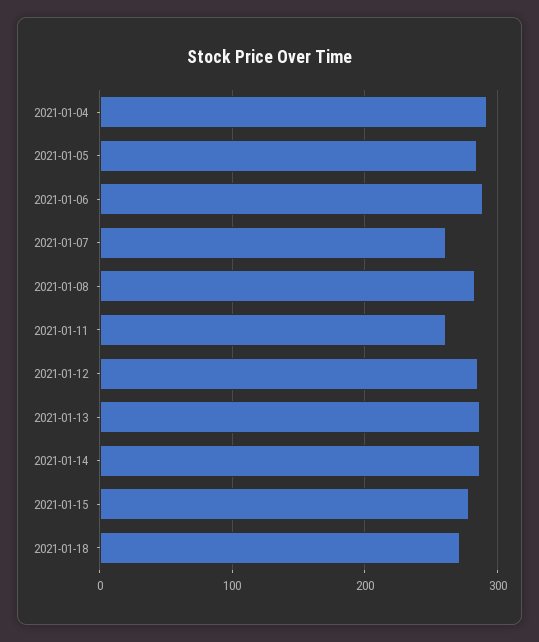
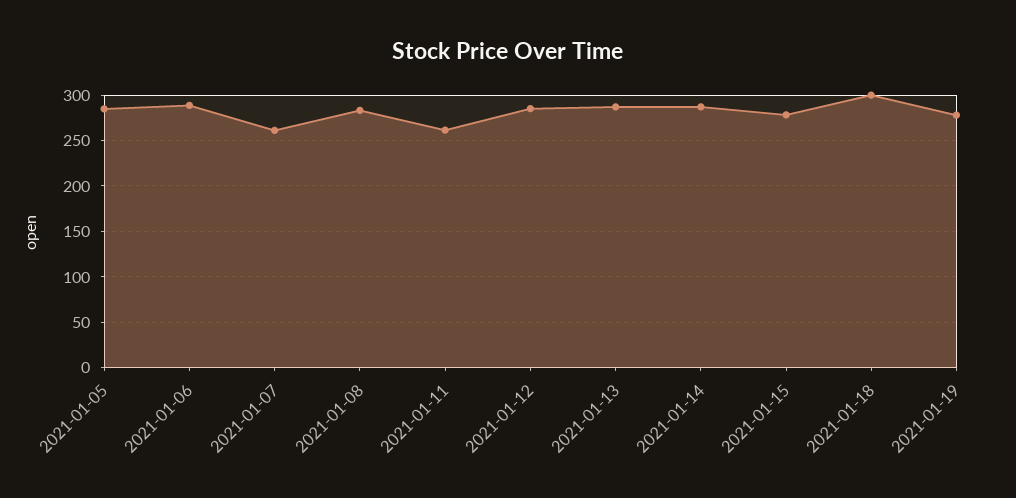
2021-01-04: 290 -> none
2021-01-18: 270 -> 300
2021-01-19: none -> 280

